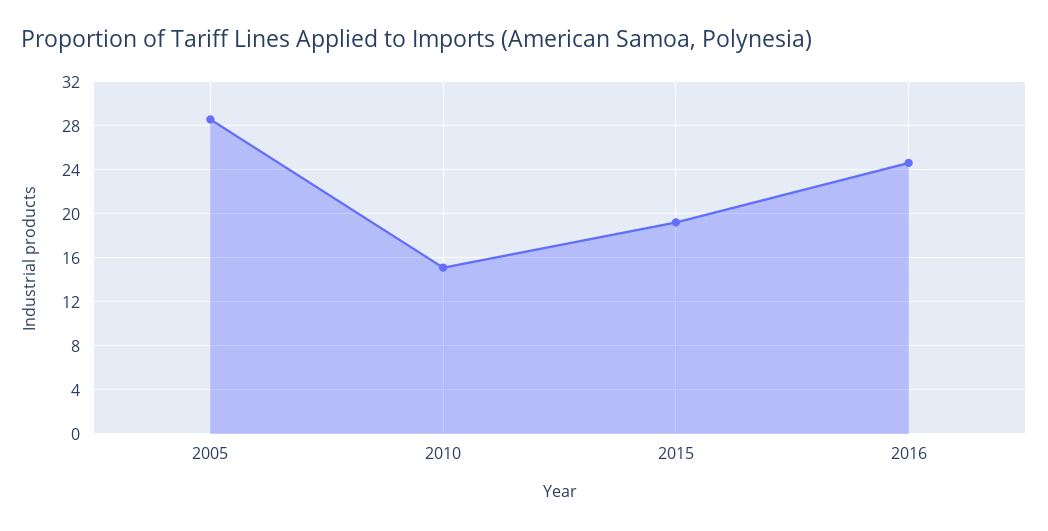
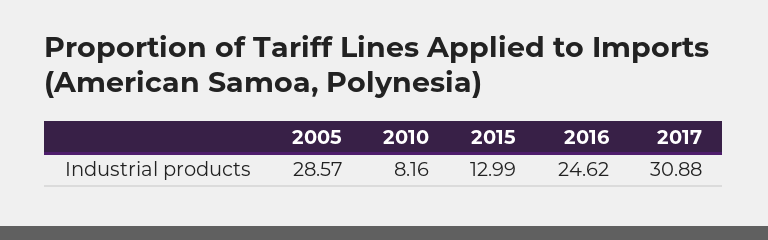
2010: 15 -> 8.16
2015: 19 -> 12.99
2017: none -> 30.88

